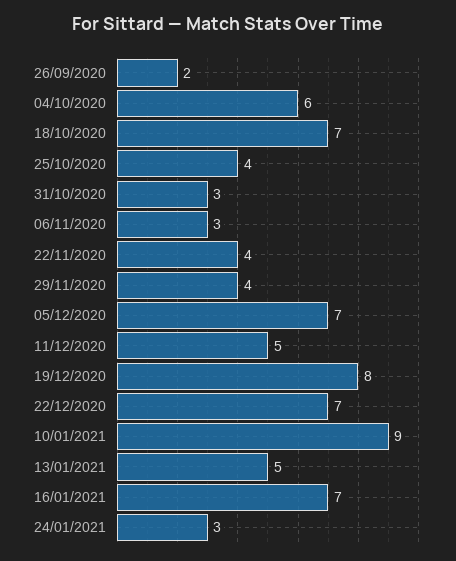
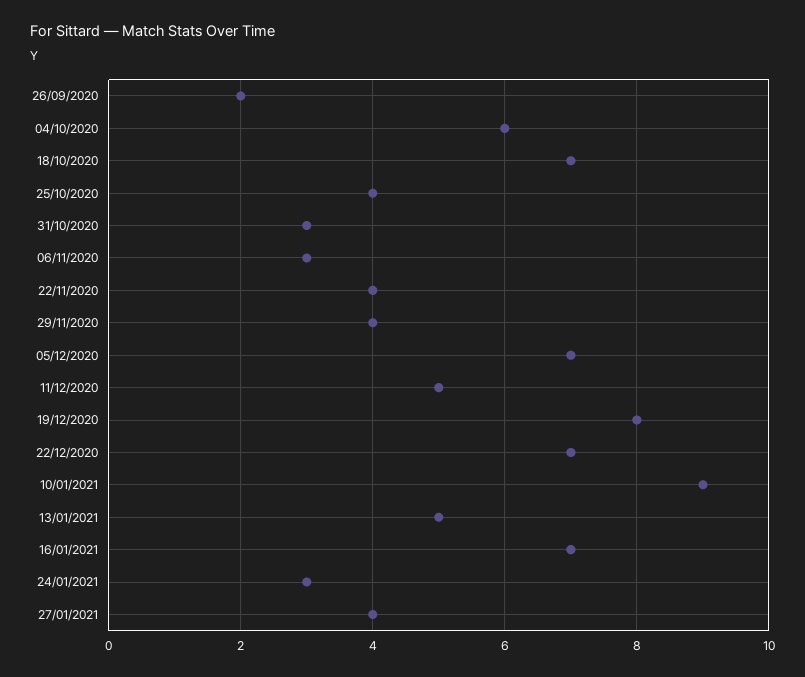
27/01/2021: none -> 4

